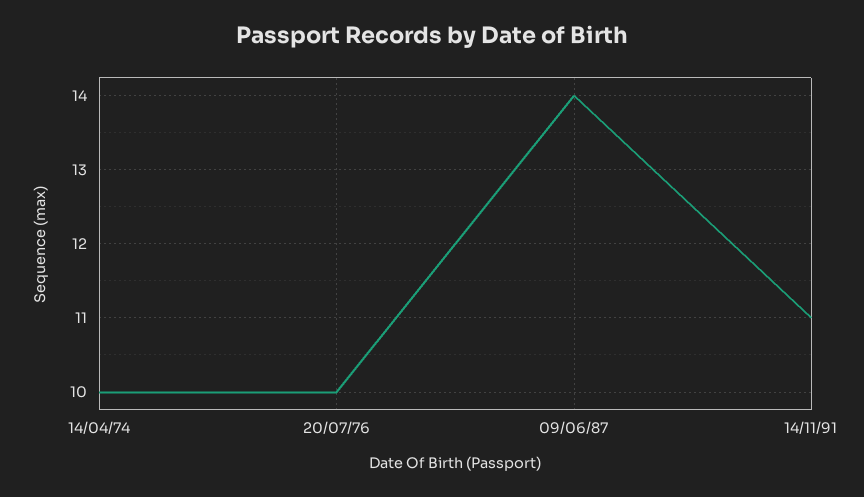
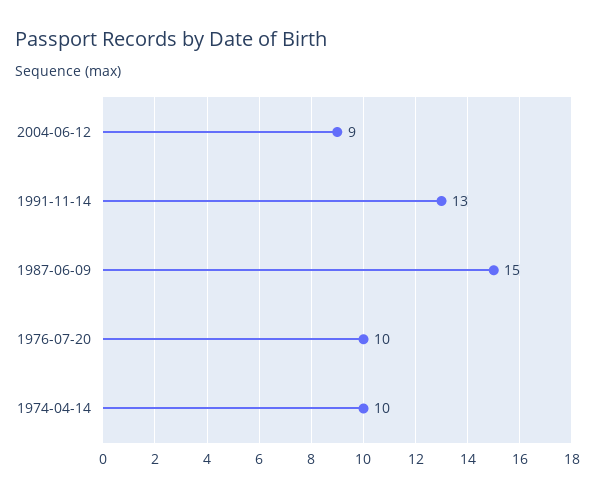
09/06/87: 14 -> 15
14/11/91: 11 -> 13
2004-06-12: none -> 9

